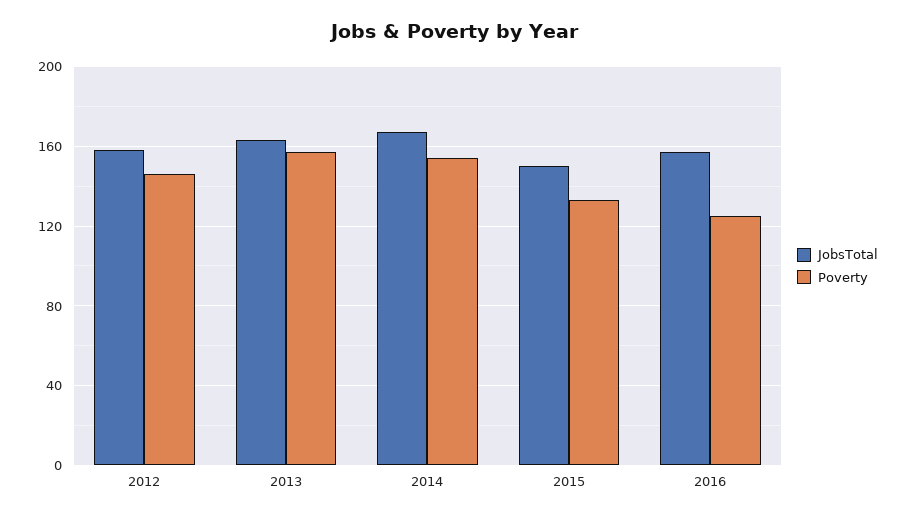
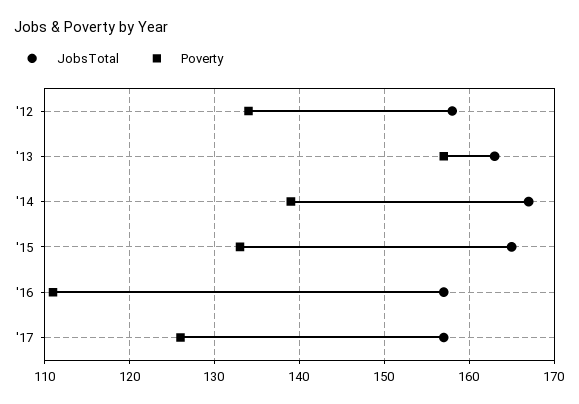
Poverty, 2012: 145 -> 134
Poverty, 2014: 155 -> 139
JobsTotal, 2015: 150 -> 165
Poverty, 2016: 125 -> 111
JobsTotal, '17: none -> 157
Poverty, '17: none -> 126

